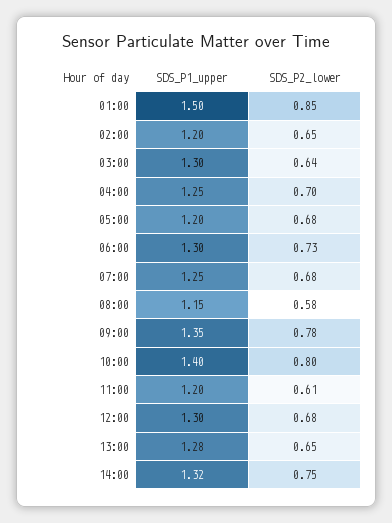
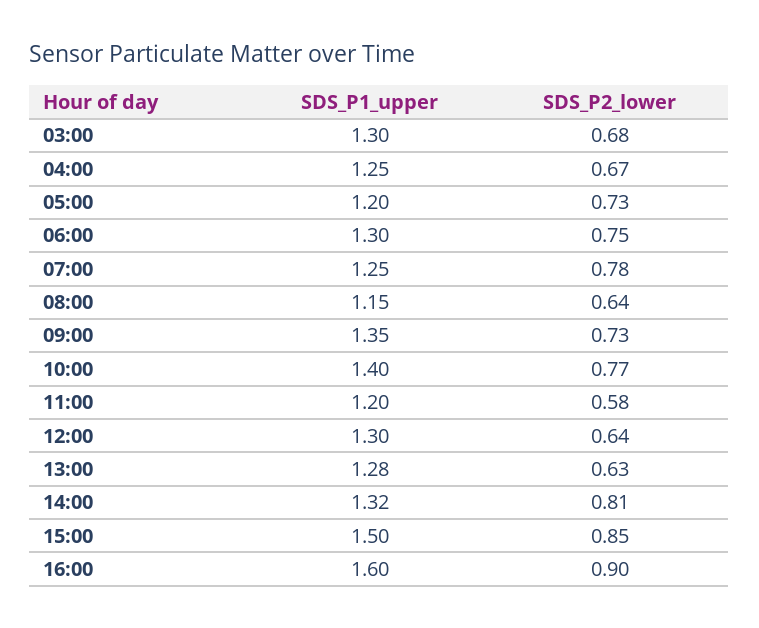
SDS_P1_upper, 01:00: 1.5 -> none
SDS_P2_lower, 01:00: 0.85 -> none
SDS_P1_upper, 02:00: 1.2 -> none
SDS_P2_lower, 02:00: 0.65 -> none
SDS_P2_lower, 03:00: 0.64 -> 0.68
SDS_P2_lower, 04:00: 0.7 -> 0.67
SDS_P2_lower, 05:00: 0.68 -> 0.73
SDS_P2_lower, 06:00: 0.73 -> 0.75
SDS_P2_lower, 07:00: 0.68 -> 0.78
SDS_P2_lower, 08:00: 0.58 -> 0.64
SDS_P2_lower, 09:00: 0.78 -> 0.73
SDS_P2_lower, 10:00: 0.8 -> 0.77
SDS_P2_lower, 11:00: 0.61 -> 0.58
SDS_P2_lower, 12:00: 0.68 -> 0.64
SDS_P2_lower, 13:00: 0.65 -> 0.63
SDS_P2_lower, 14:00: 0.75 -> 0.81
SDS_P1_upper, 15:00: none -> 1.5
SDS_P2_lower, 15:00: none -> 0.85
SDS_P1_upper, 16:00: none -> 1.6
SDS_P2_lower, 16:00: none -> 0.9

